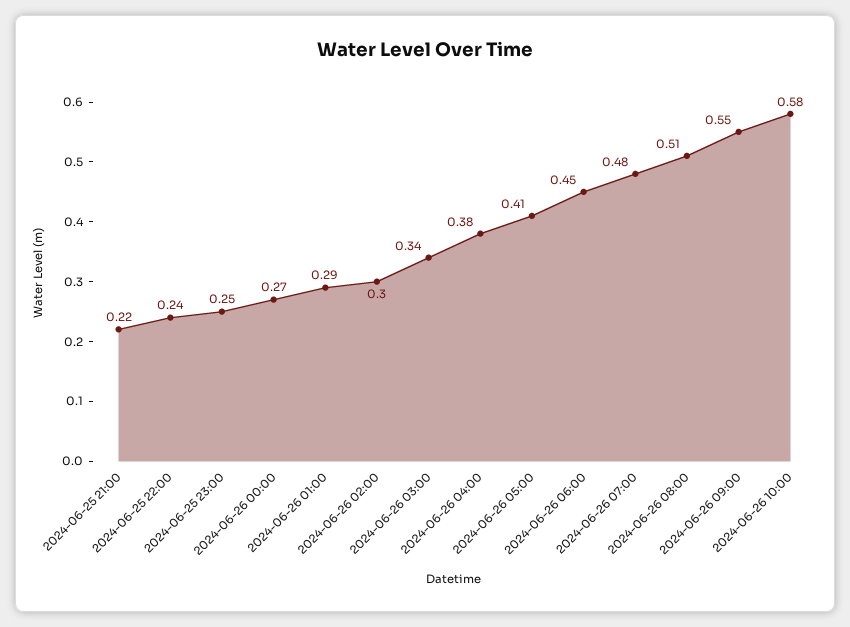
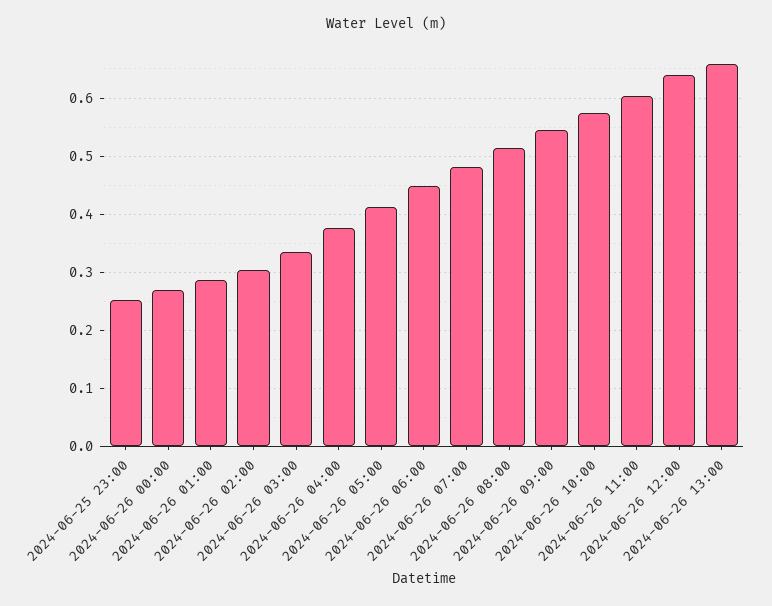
2024-06-25 21:00: 0.22 -> none
2024-06-25 22:00: 0.24 -> none
2024-06-26 11:00: none -> 0.6
2024-06-26 12:00: none -> 0.64
2024-06-26 13:00: none -> 0.66

